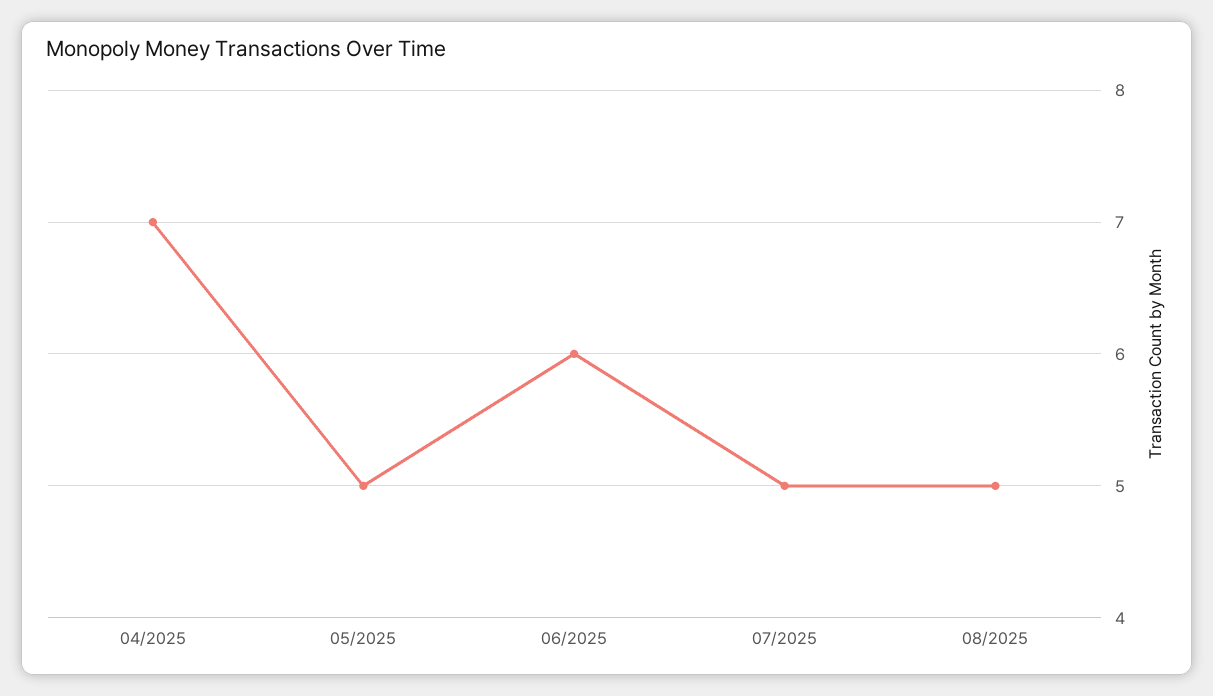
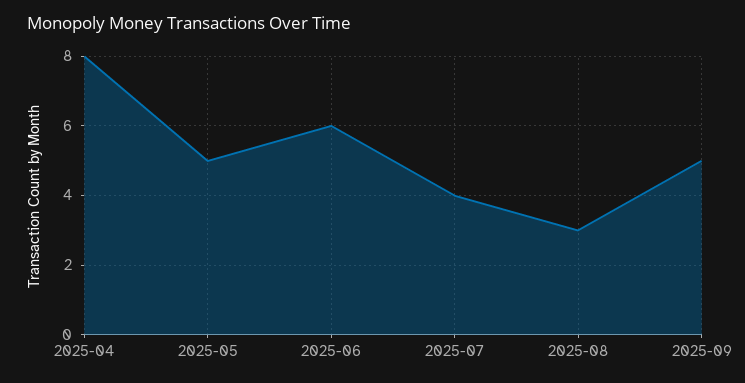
04/2025: 7 -> 8
07/2025: 5 -> 4
08/2025: 5 -> 3
2025-09: none -> 5

